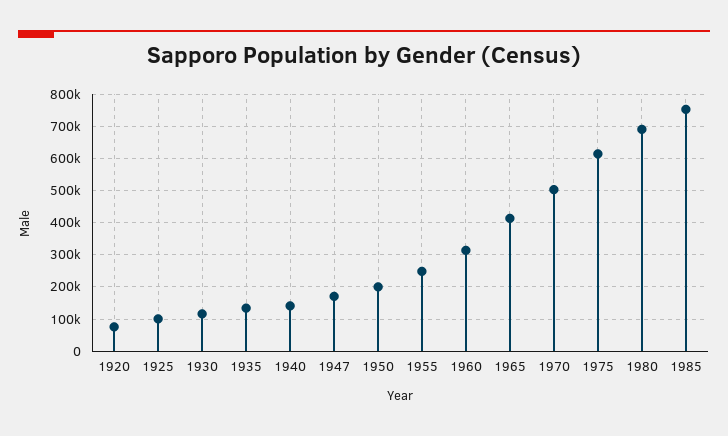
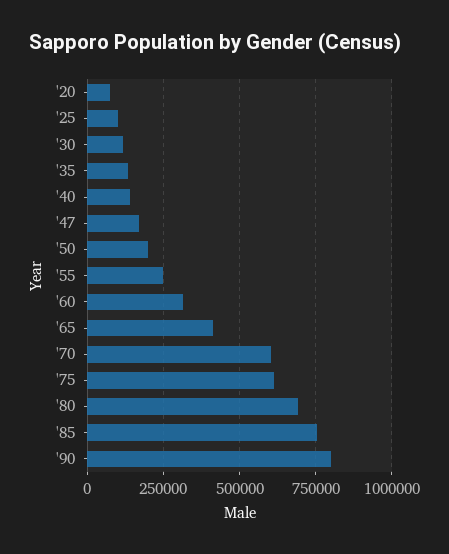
1970: 500000 -> 600000
'90: none -> 800000

